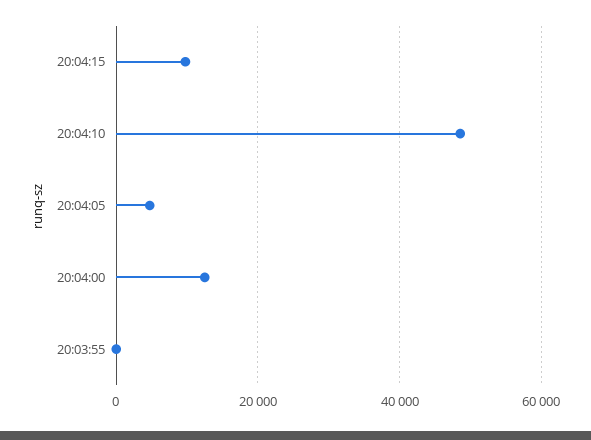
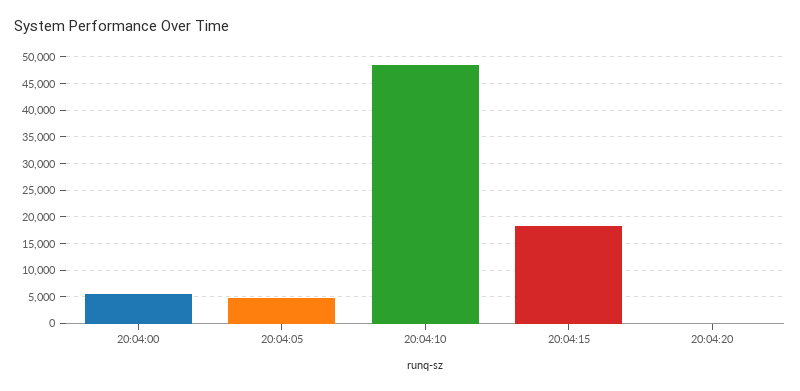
20:04:15: 10000 -> 17500
20:04:00: 12000 -> 5000
20:03:55: 0 -> none
20:04:20: none -> 0

